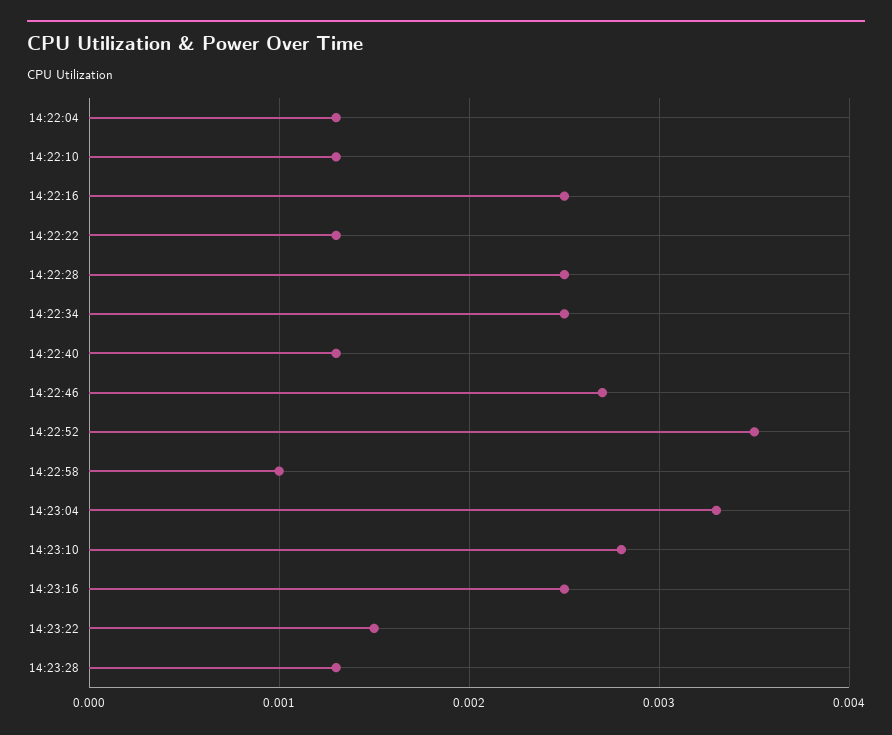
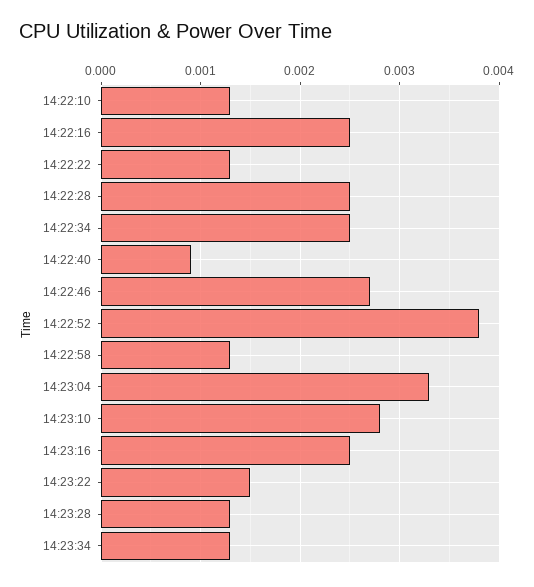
14:22:04: 0.0013 -> none
14:22:40: 0.0013 -> 0.0009
14:22:52: 0.0035 -> 0.0038
14:22:58: 0.001 -> 0.0013
14:23:34: none -> 0.0013

